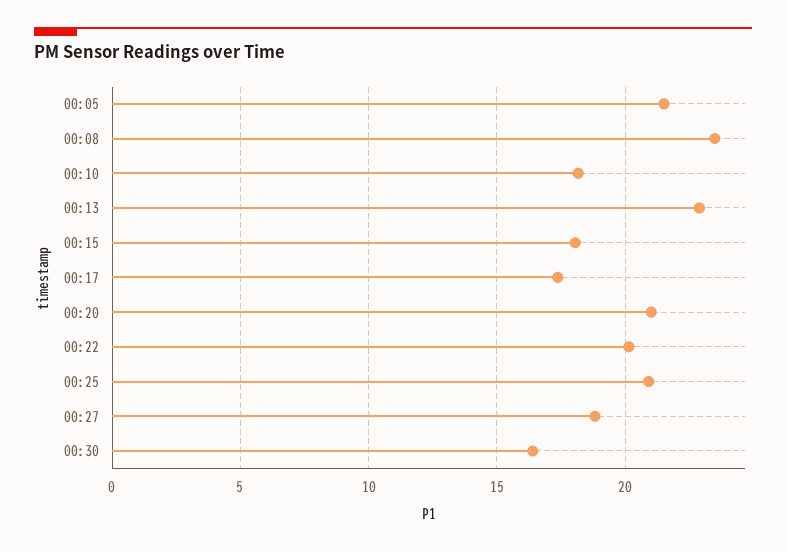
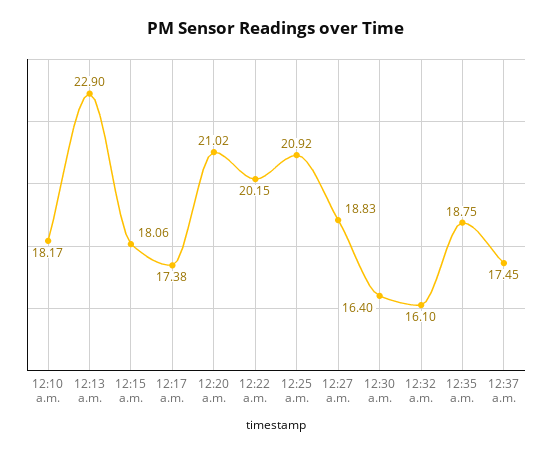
00:05: 21.5 -> none
00:08: 23.5 -> none
12:32 a.m.: none -> 16.1
12:35 a.m.: none -> 18.75
12:37 a.m.: none -> 17.45

